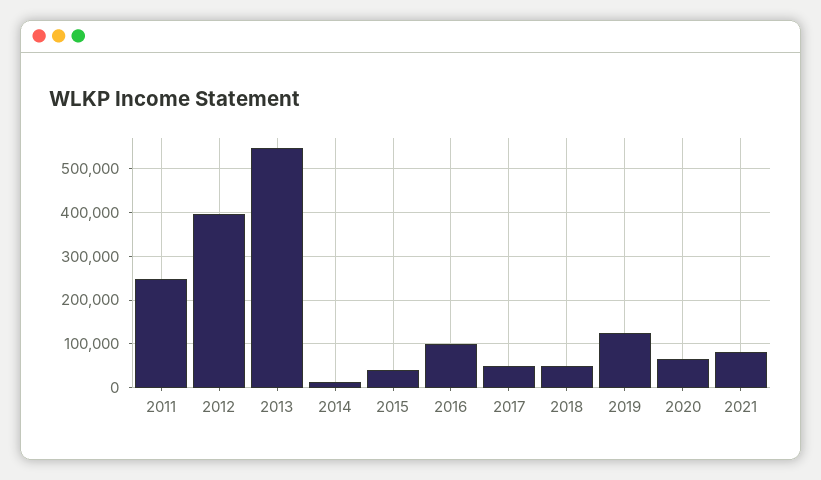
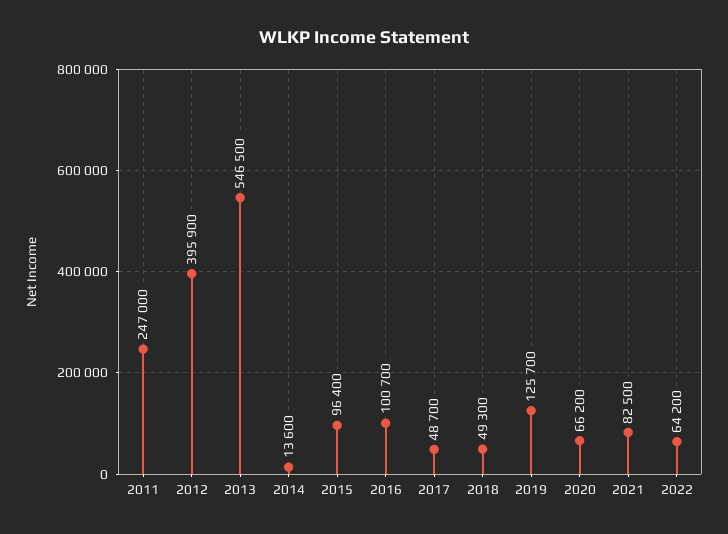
2015: 40000 -> 96400
2022: none -> 64200

